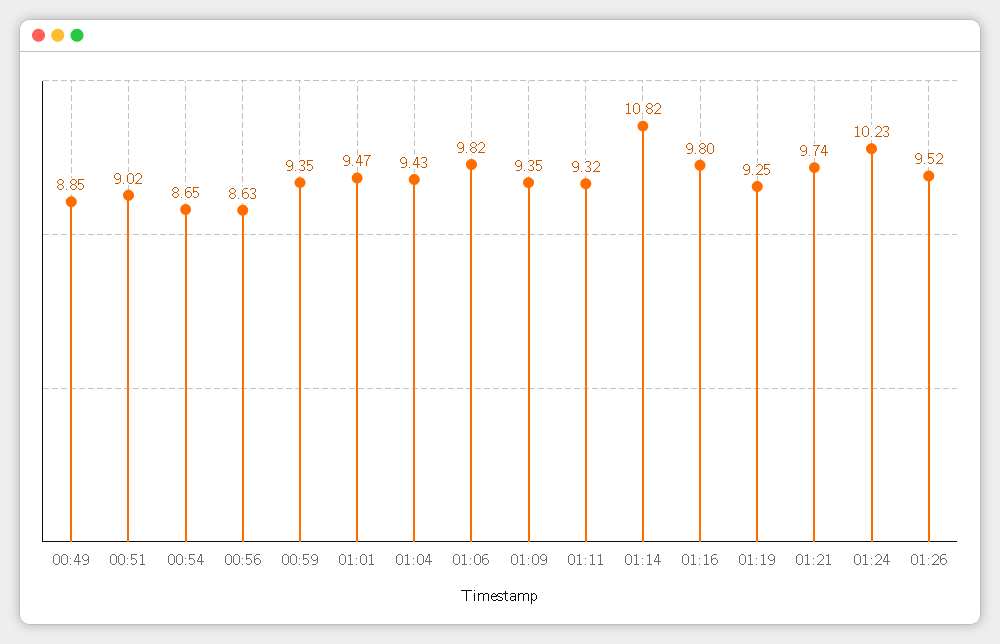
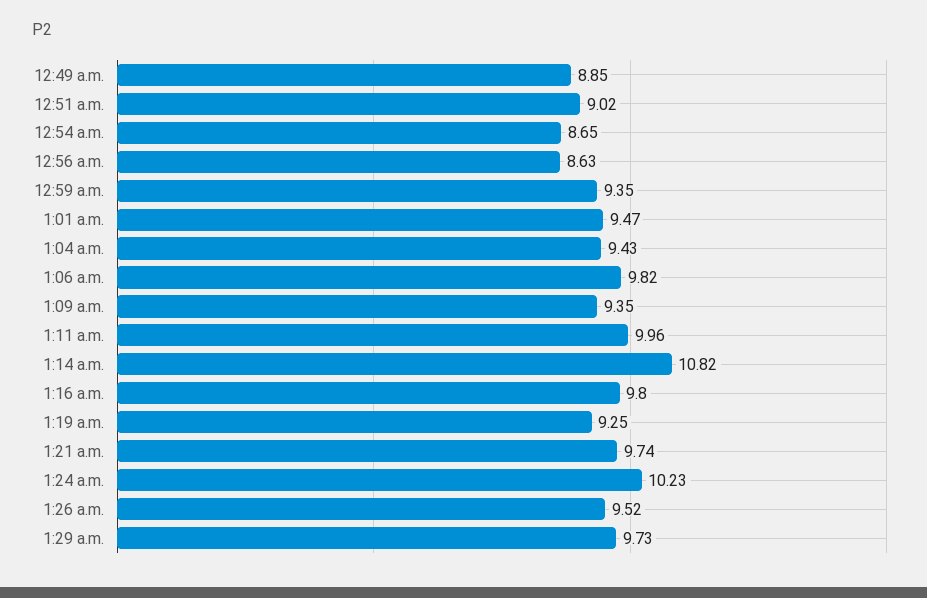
01:11: 9.32 -> 9.96
1:29 a.m.: none -> 9.73

